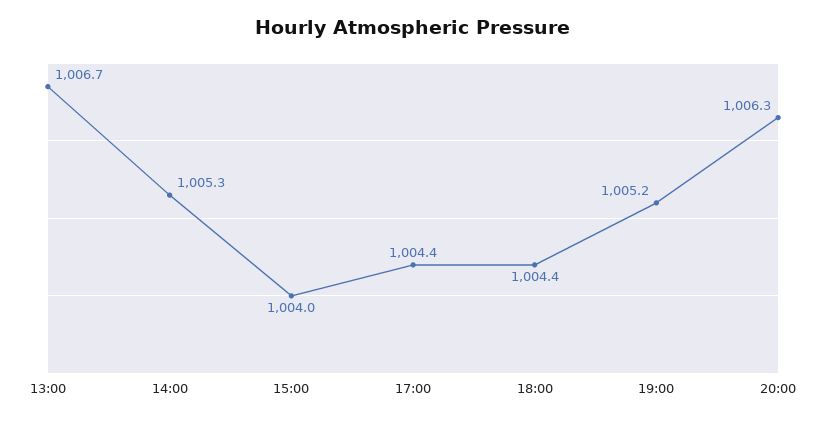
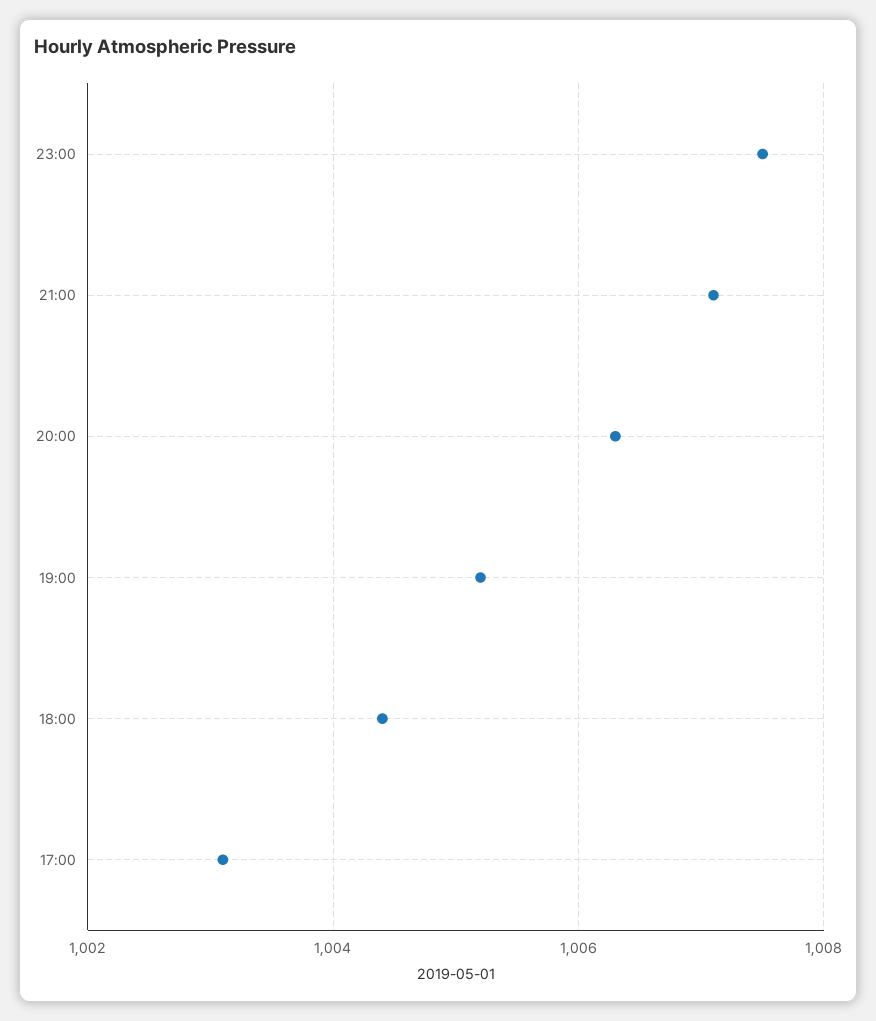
13:00: 1006.7 -> none
14:00: 1005.3 -> none
15:00: 1004 -> none
17:00: 1004.4 -> 1003
23:00: none -> 1007.5
21:00: none -> 1007

